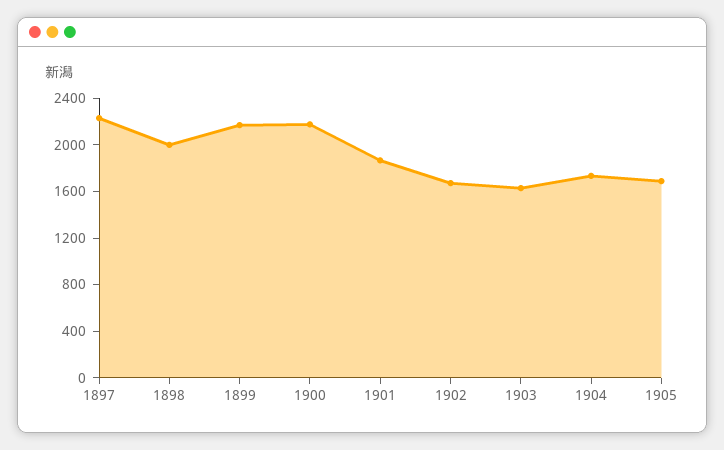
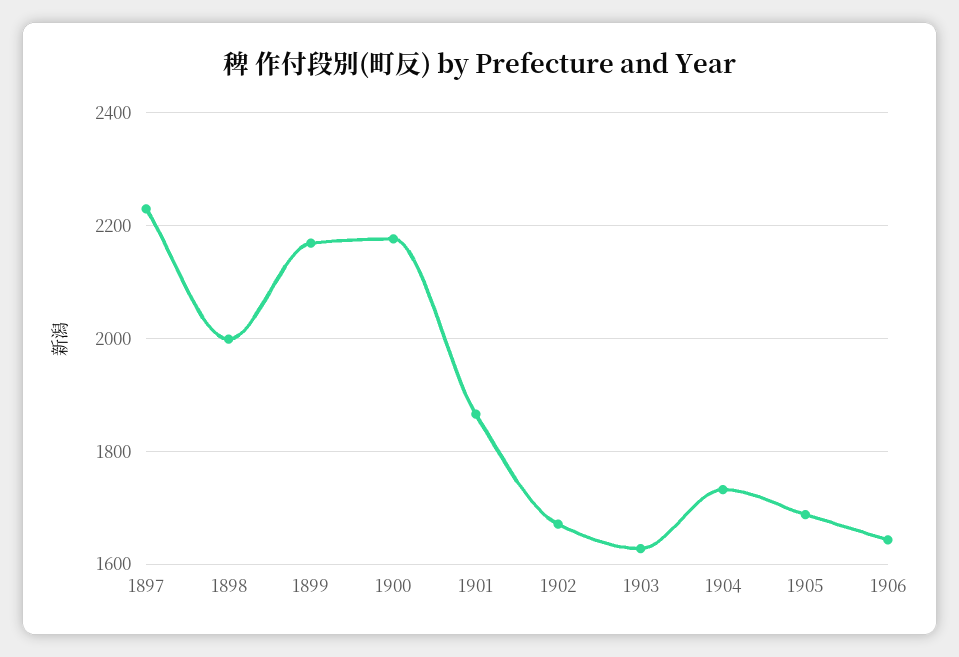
1906: none -> 1640

